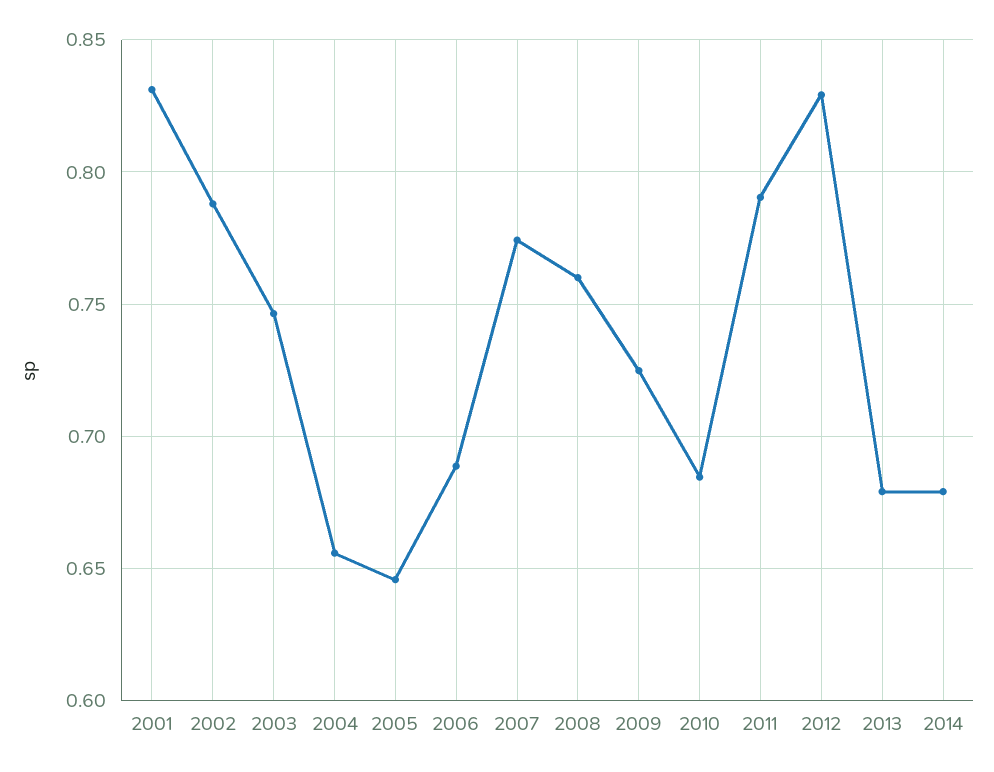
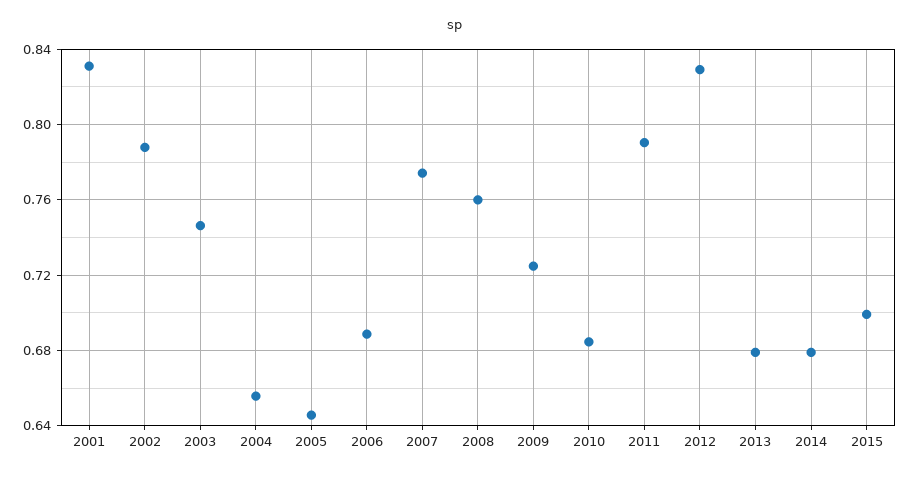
2015: none -> 0.7

